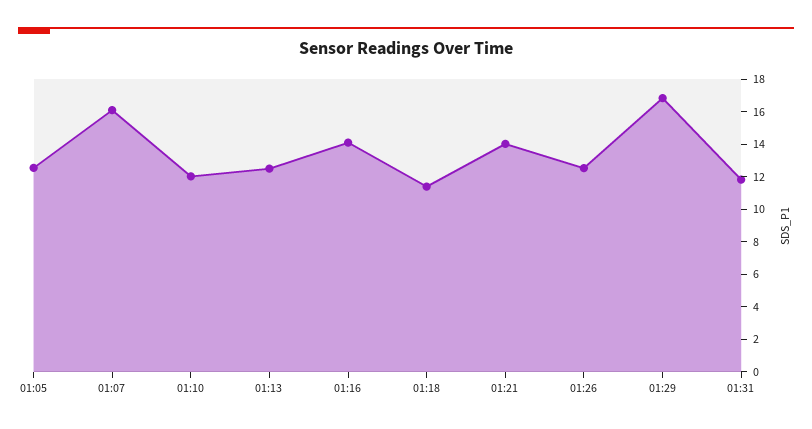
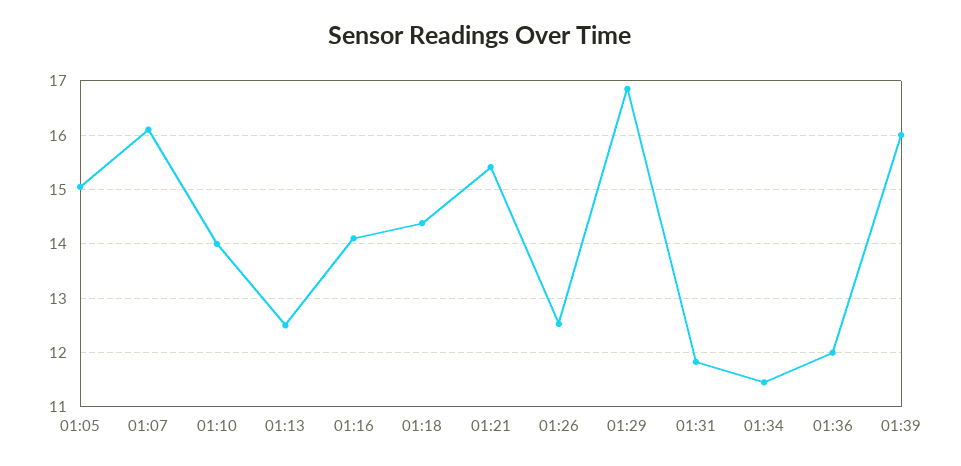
01:05: 12.5 -> 15
01:10: 12 -> 14
01:18: 11.5 -> 14.4
01:21: 14 -> 15.4
01:34: none -> 11.4
01:36: none -> 12
01:39: none -> 16

